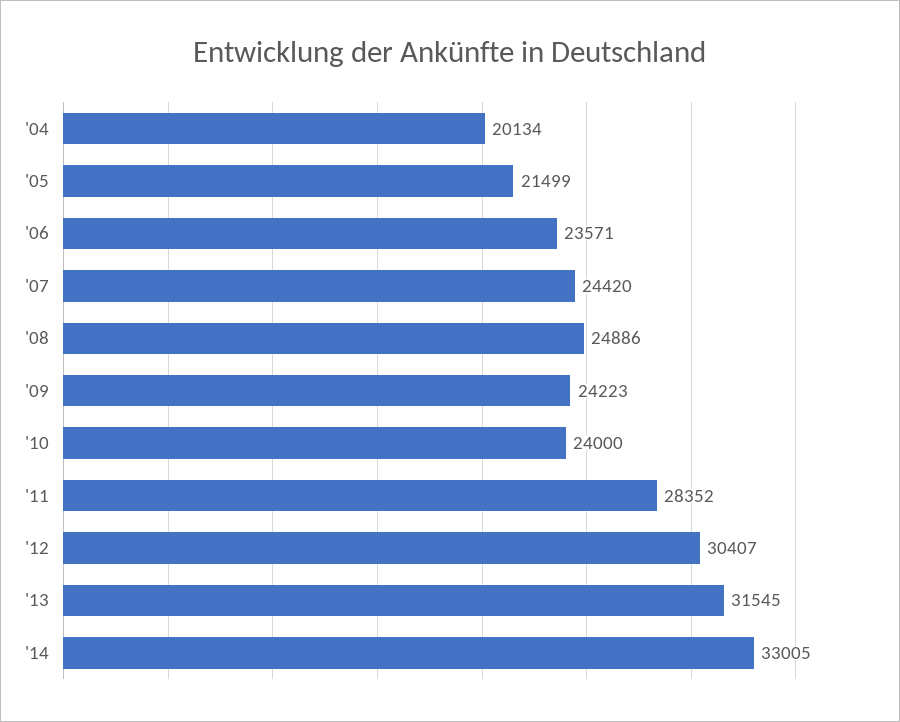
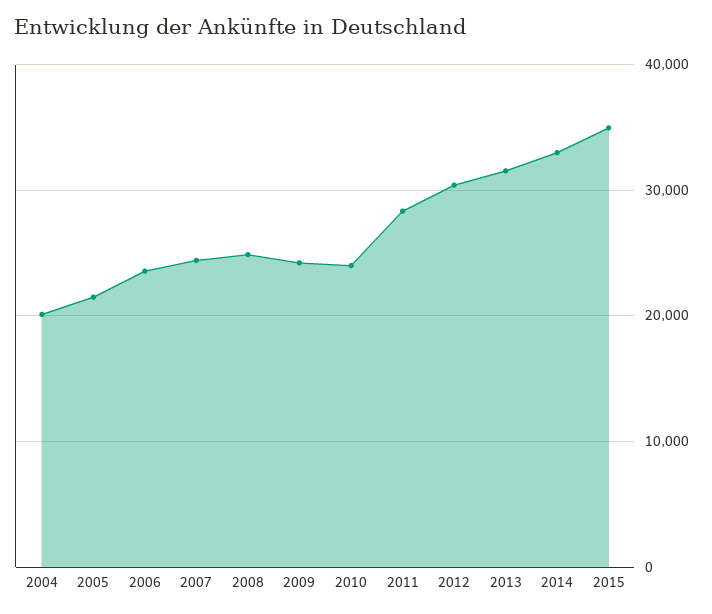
2015: none -> 35000

